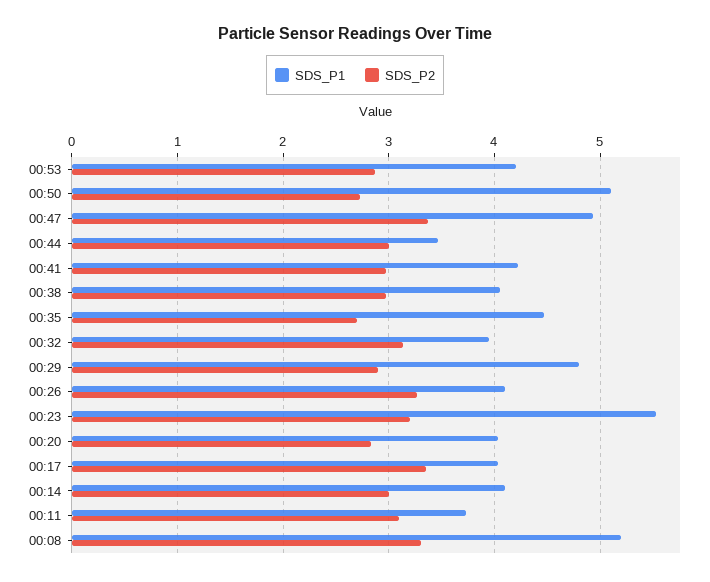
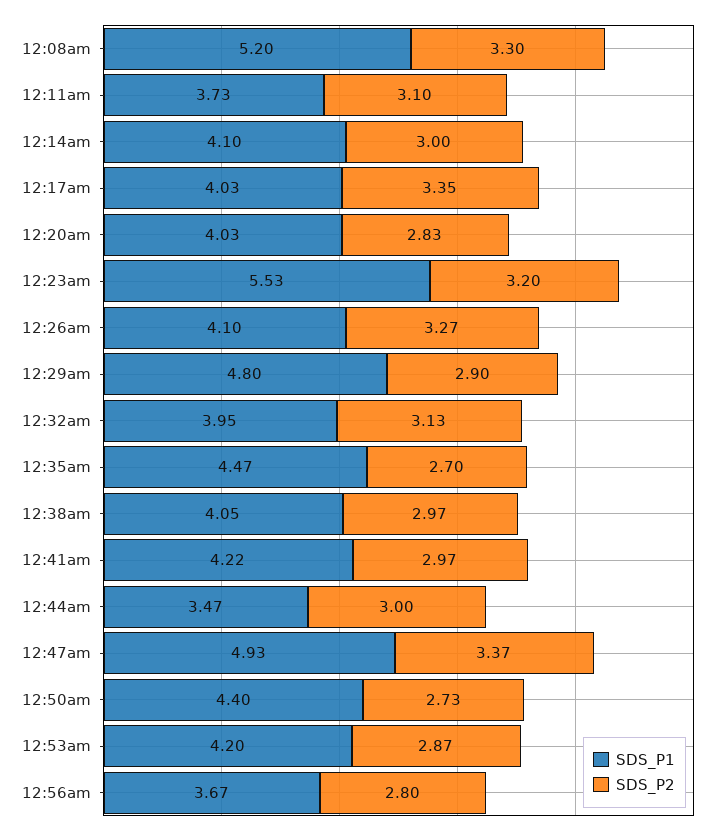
SDS_P1, 00:50: 5.1 -> 4.4
SDS_P1, 12:56am: none -> 3.67
SDS_P2, 12:56am: none -> 2.8

